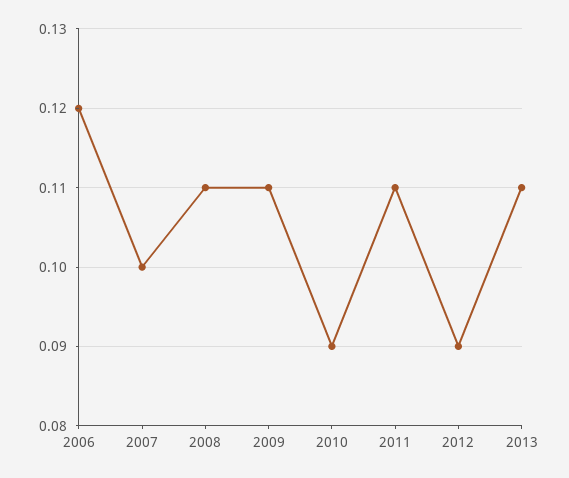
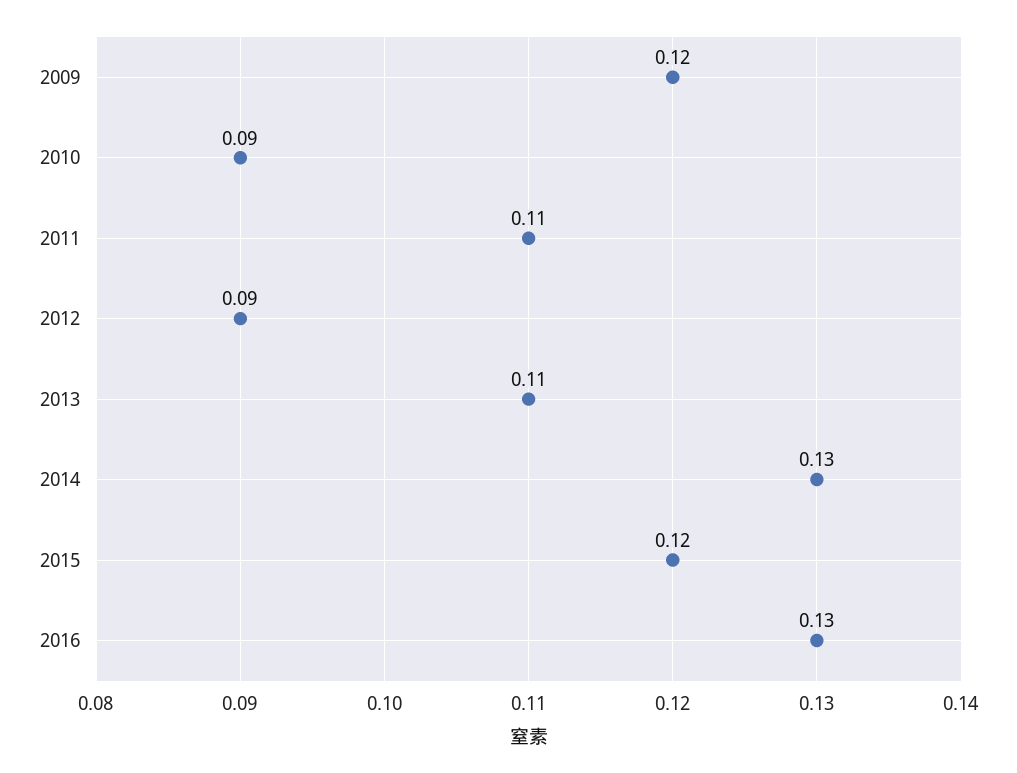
2006: 0.12 -> none
2007: 0.1 -> none
2008: 0.11 -> none
2009: 0.11 -> 0.12
2014: none -> 0.13
2015: none -> 0.12
2016: none -> 0.13

